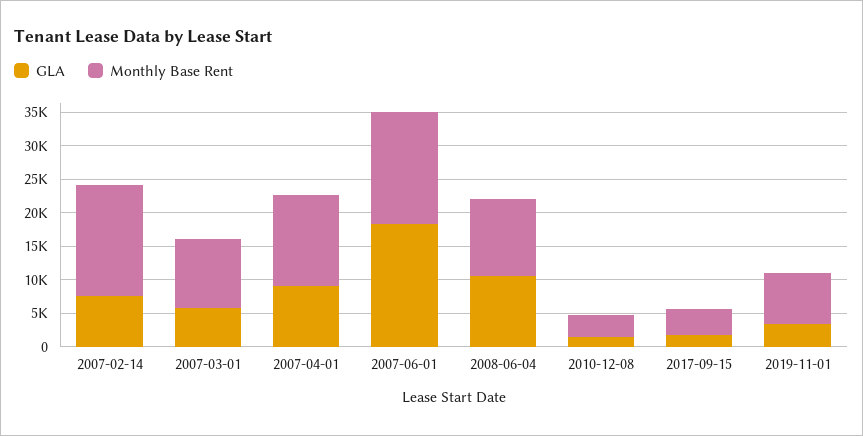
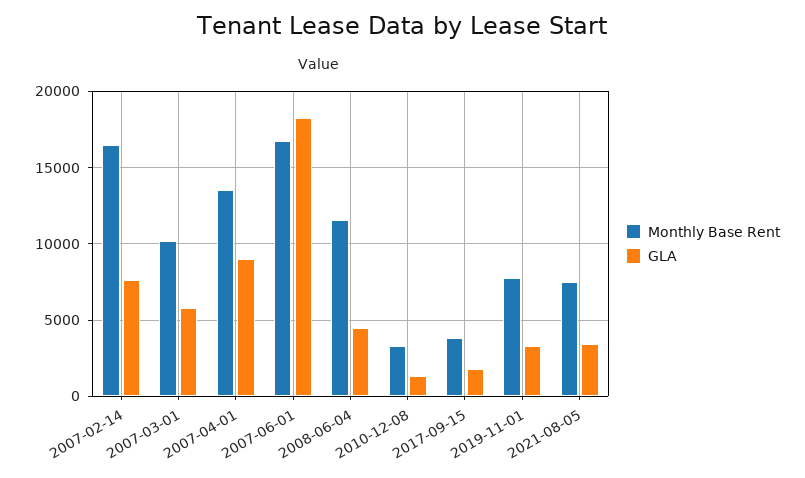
GLA, 2008-06-04: 10000 -> 4500
Monthly Base Rent, 2021-08-05: none -> 7500
GLA, 2021-08-05: none -> 3500

